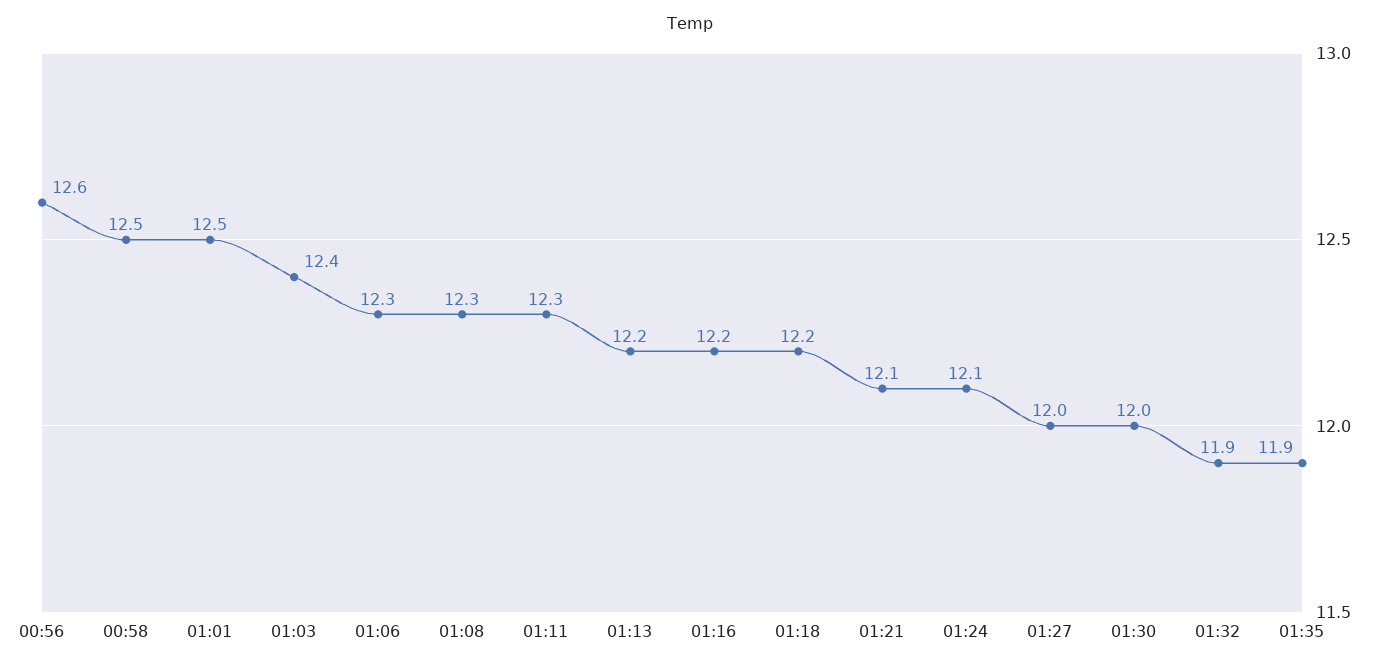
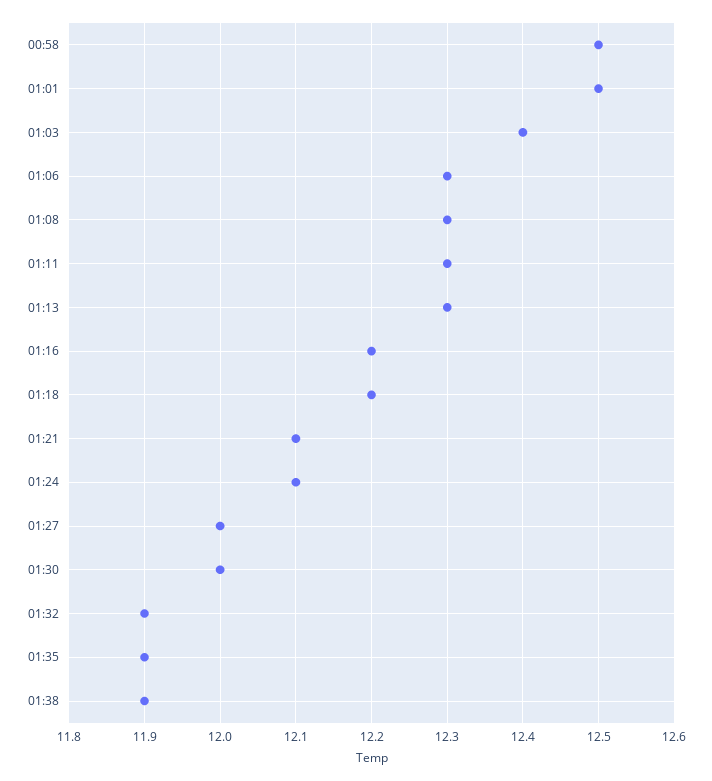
00:56: 12.6 -> none
01:13: 12.2 -> 12.3
01:38: none -> 11.9

